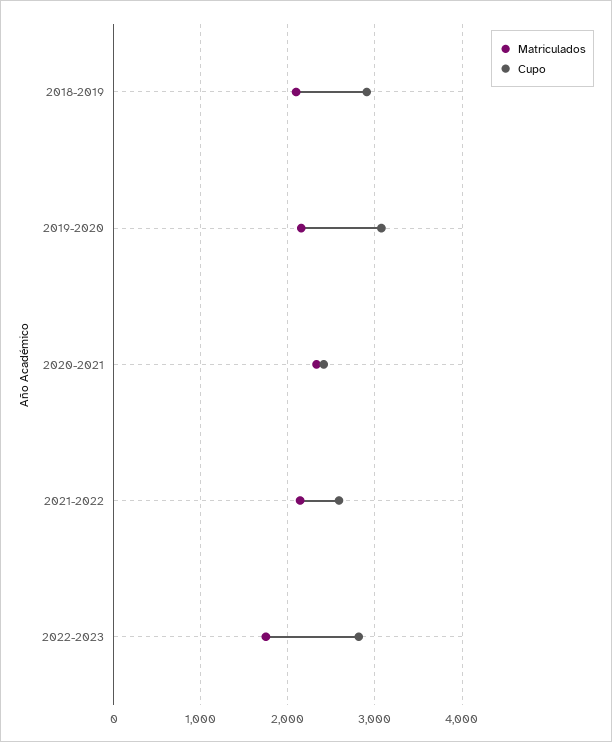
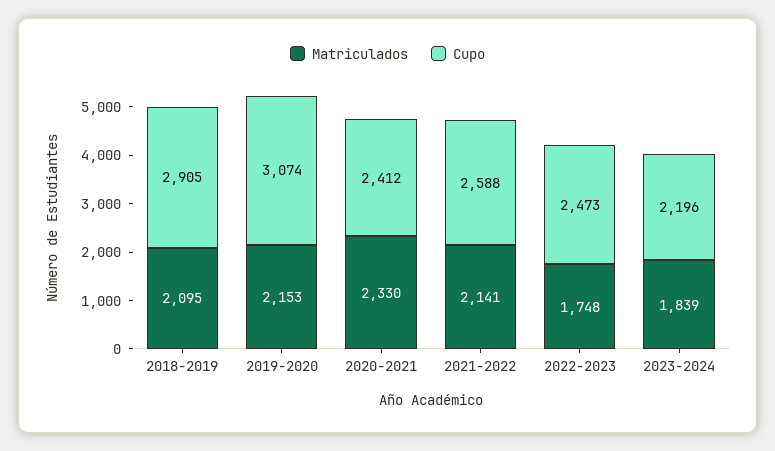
Cupo, 2022-2023: 2800 -> 2473
Matriculados, 2023-2024: none -> 1839
Cupo, 2023-2024: none -> 2196

